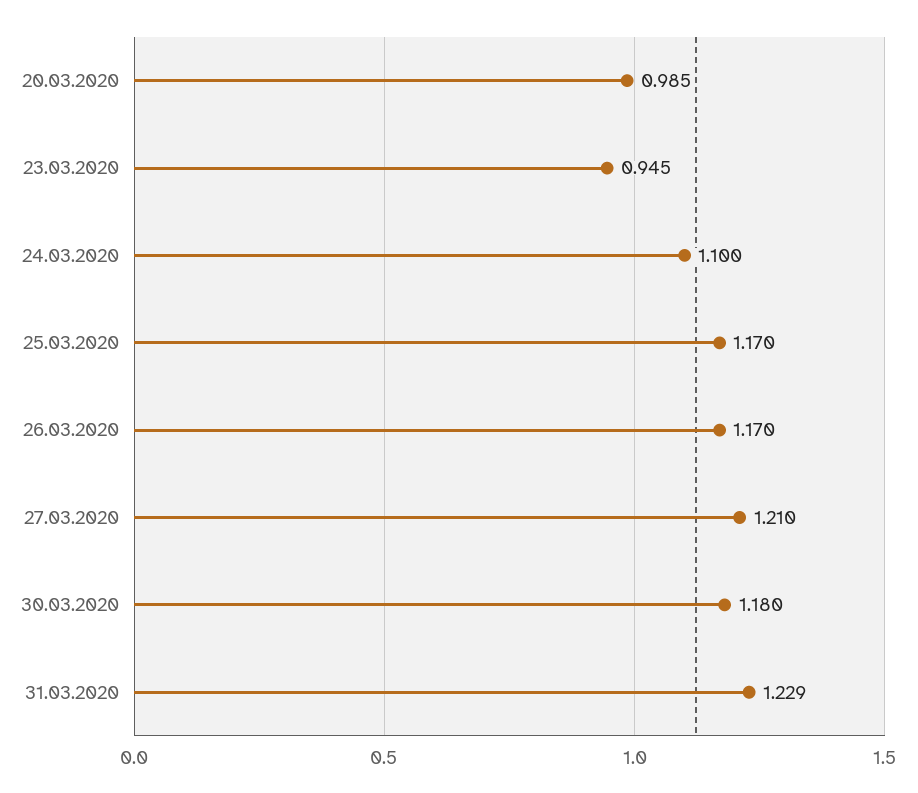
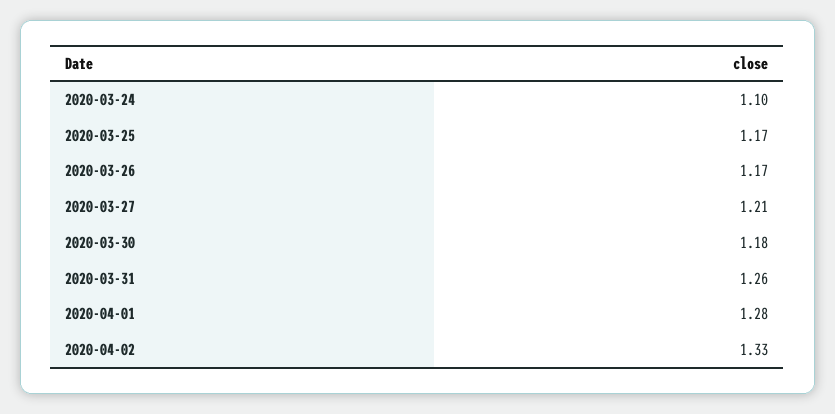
20.03.2020: 0.985 -> none
23.03.2020: 0.945 -> none
31.03.2020: 1.229 -> 1.26
2020-04-01: none -> 1.28
2020-04-02: none -> 1.33

